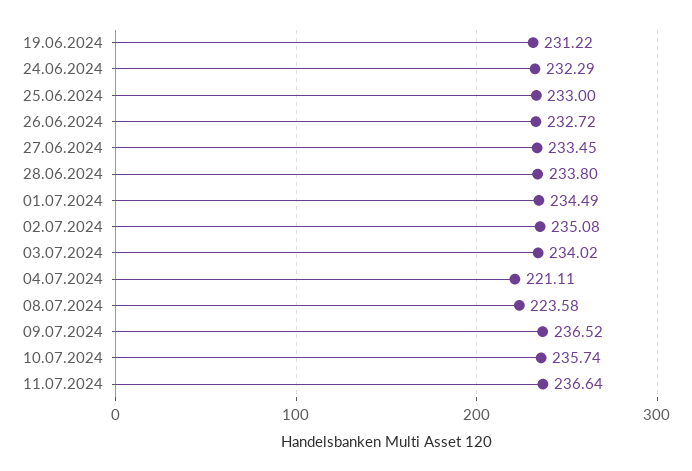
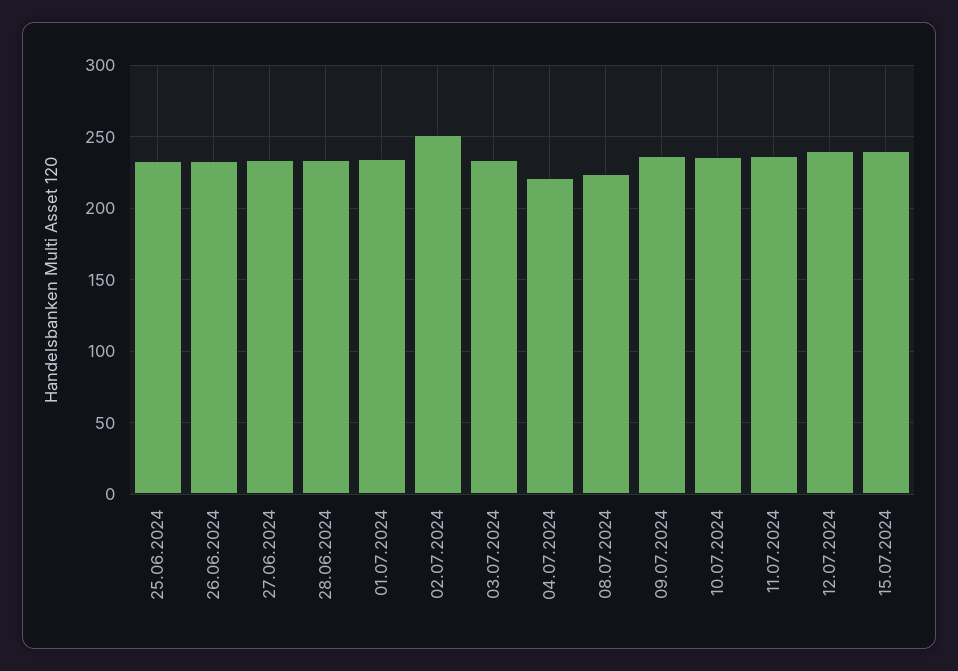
19.06.2024: 231.22 -> none
24.06.2024: 232.29 -> none
02.07.2024: 235.08 -> 250
12.07.2024: none -> 240
15.07.2024: none -> 240

